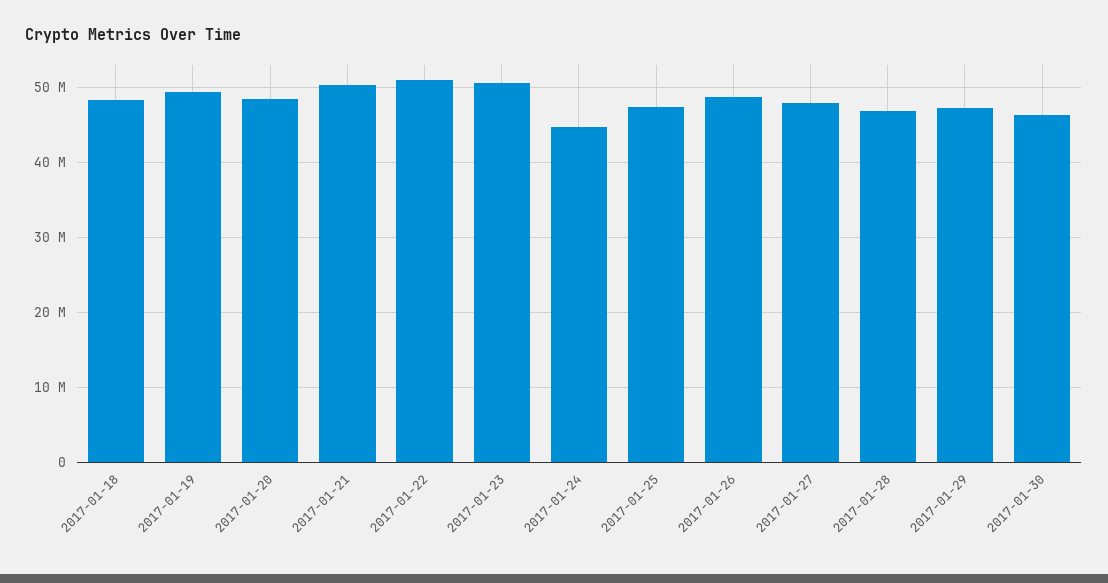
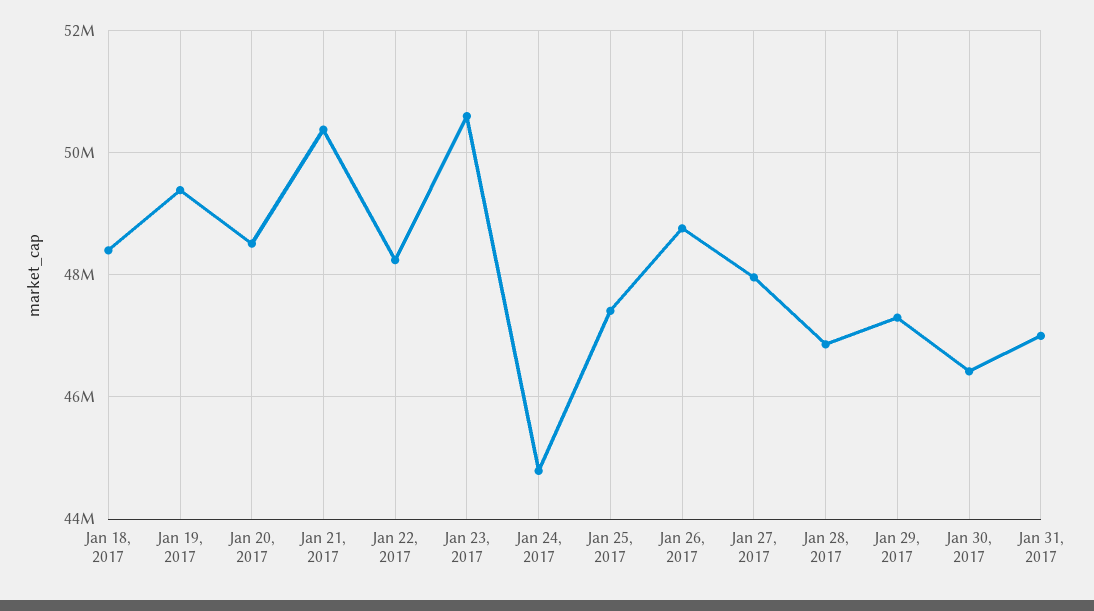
2017-01-22: 51000000 -> 48200000
Jan 31, 2017: none -> 47000000

